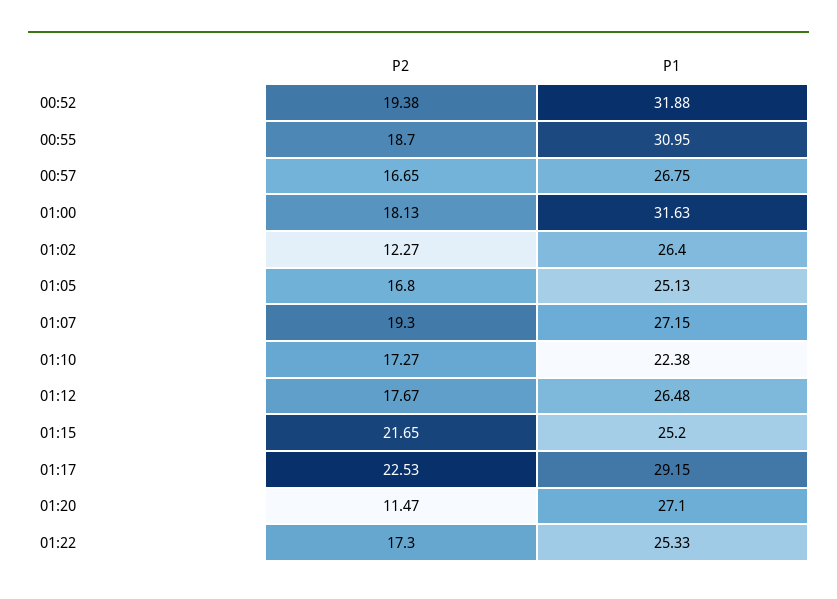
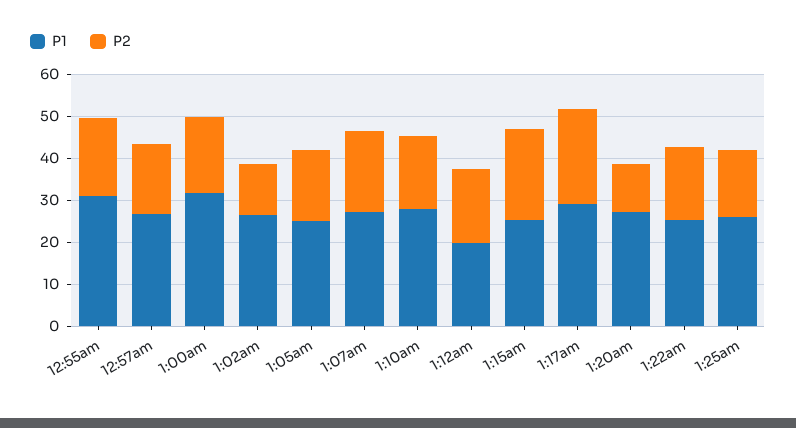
P2, 00:52: 19.38 -> none
P1, 00:52: 31.88 -> none
P1, 01:10: 22.38 -> 28
P1, 01:12: 26.48 -> 20
P1, 1:25am: none -> 26
P2, 1:25am: none -> 16

